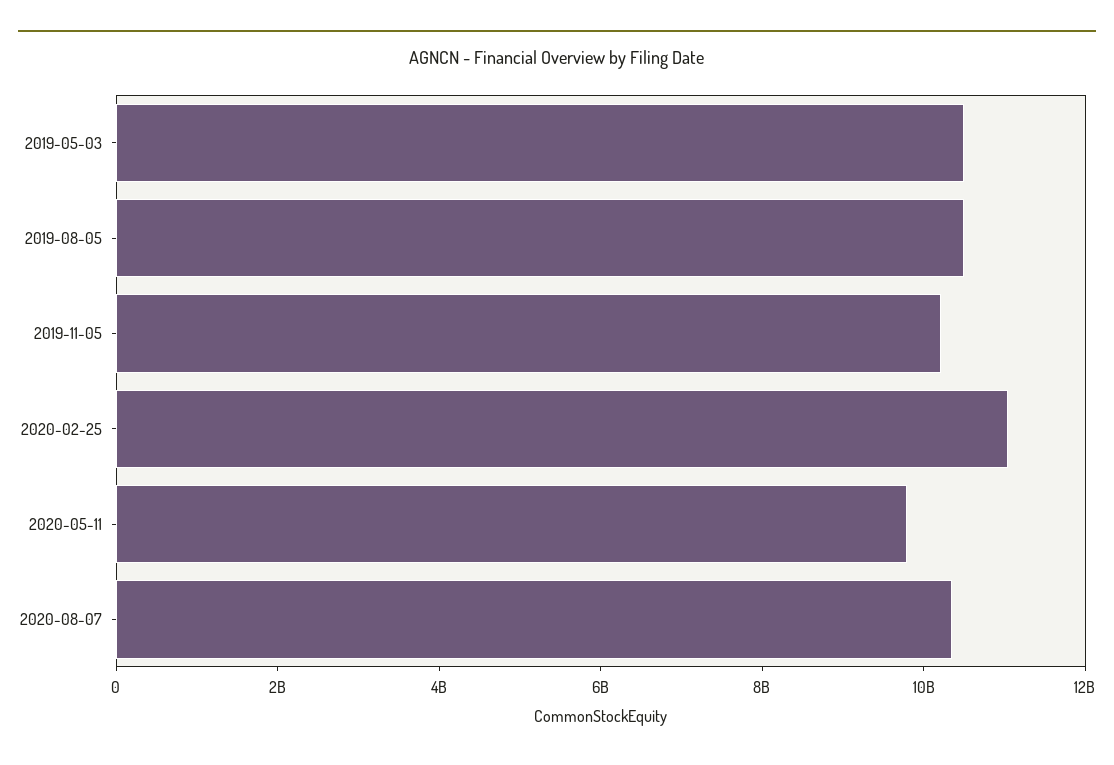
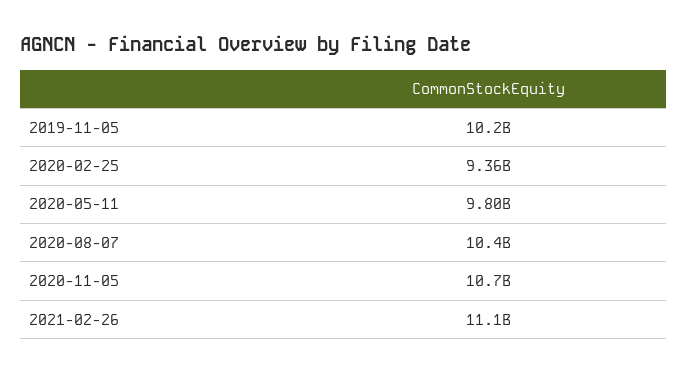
2019-05-03: 10500000000 -> none
2019-08-05: 10500000000 -> none
2020-02-25: 11000000000 -> 9360000000
2020-11-05: none -> 10700000000
2021-02-26: none -> 11100000000

